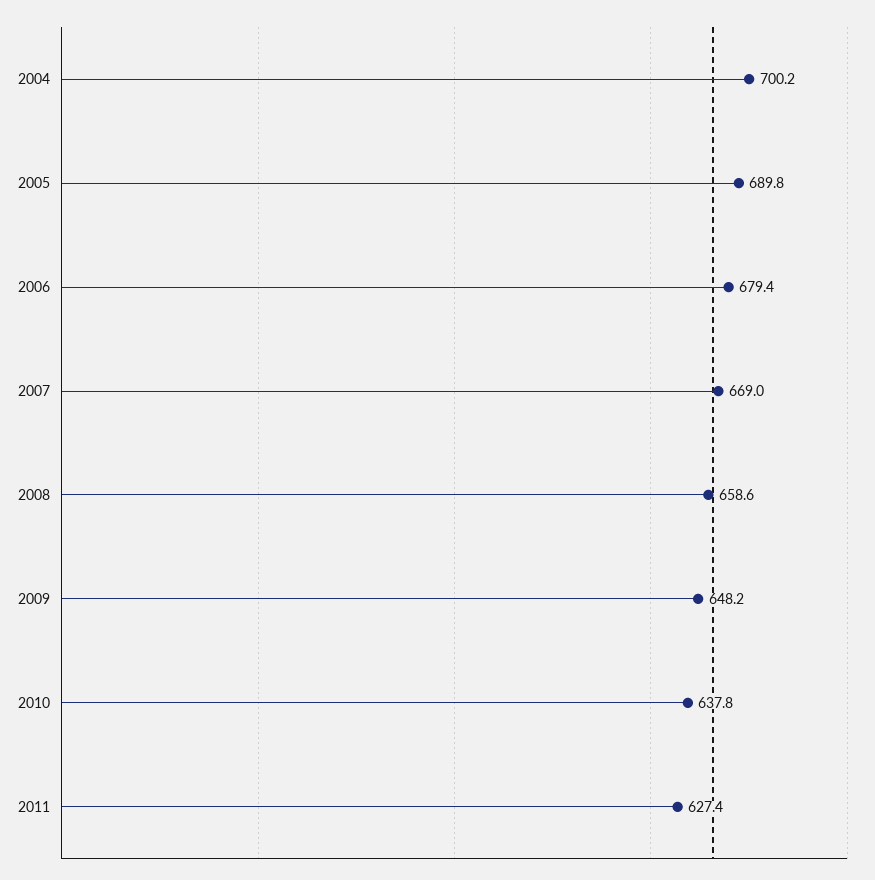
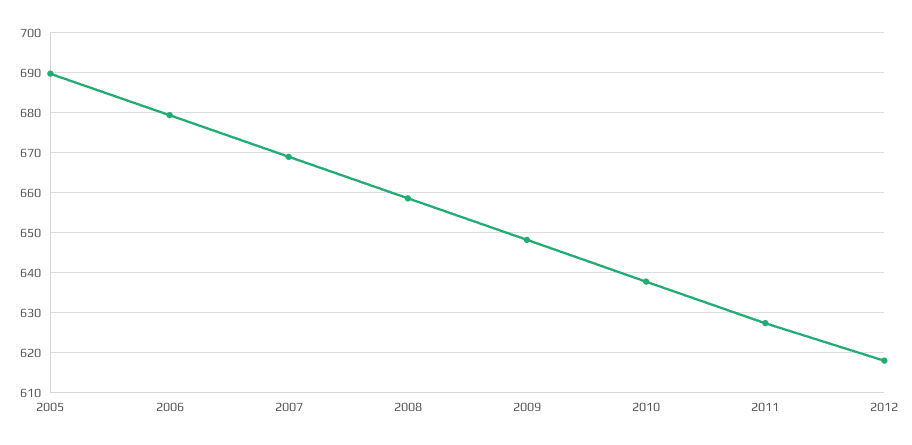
2004: 700.2 -> none
2012: none -> 618

